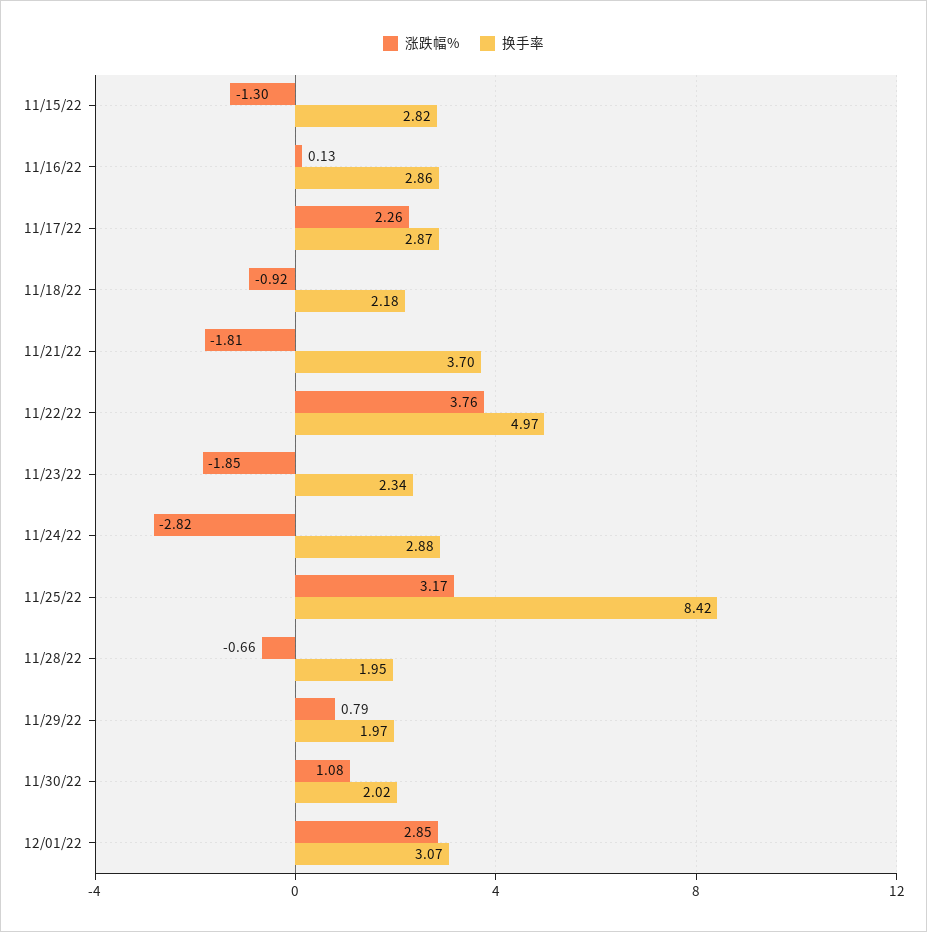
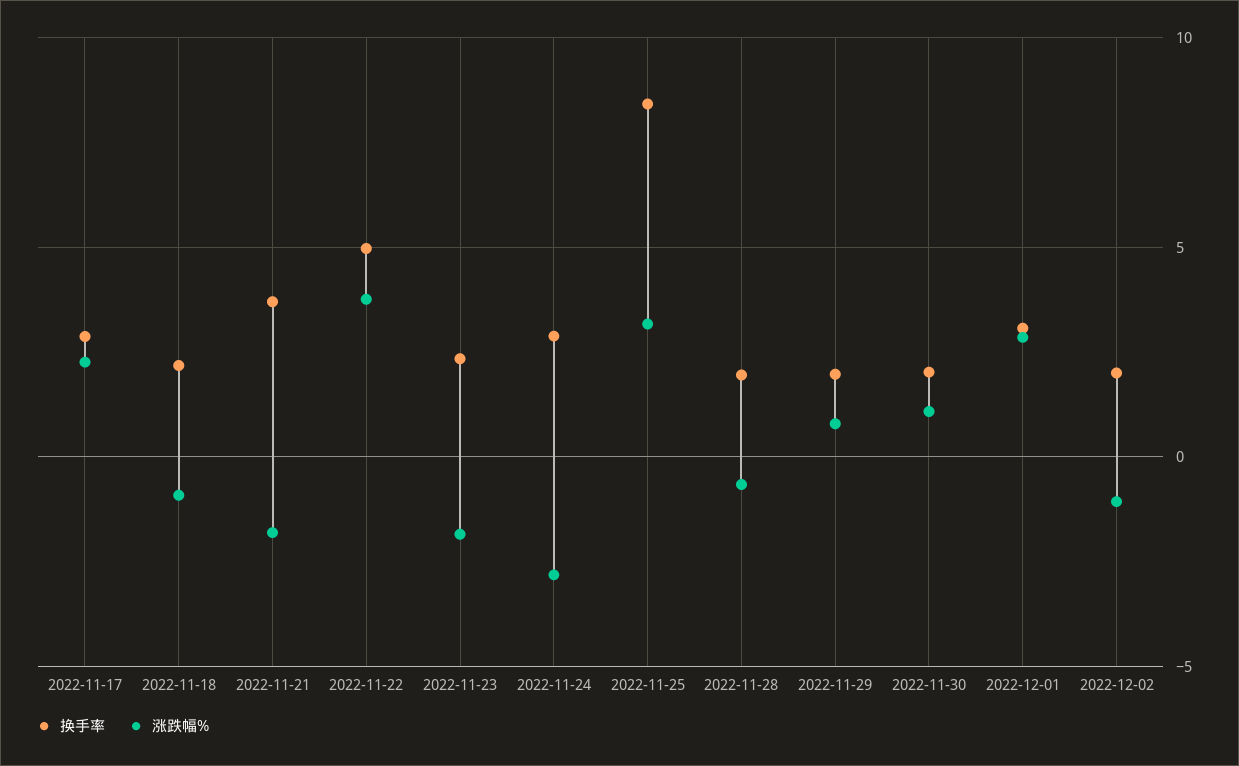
涨跌幅%, 11/15/22: -1.3 -> none
换手率, 11/15/22: 2.82 -> none
涨跌幅%, 11/16/22: 0.13 -> none
换手率, 11/16/22: 2.86 -> none
换手率, 2022-12-02: none -> 2
涨跌幅%, 2022-12-02: none -> -1

